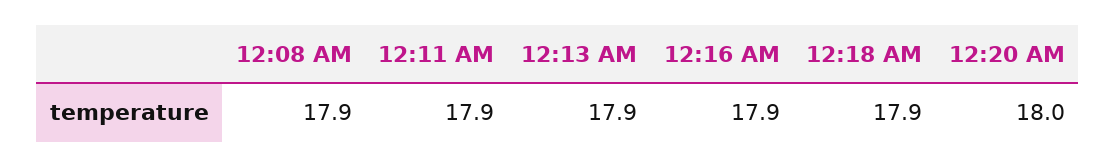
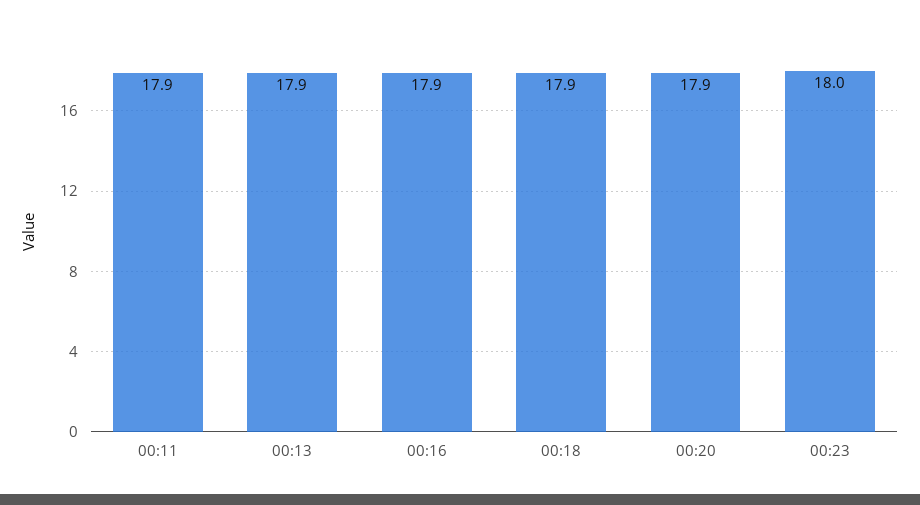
12:08 AM: 17.9 -> none
12:20 AM: 18 -> 17.9
00:23: none -> 18

